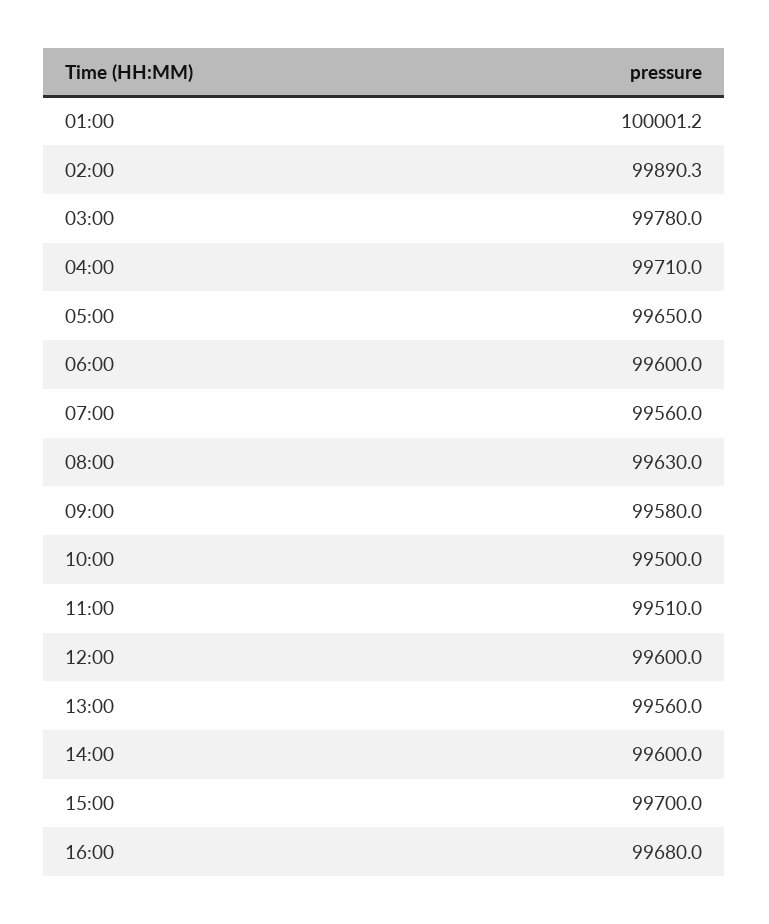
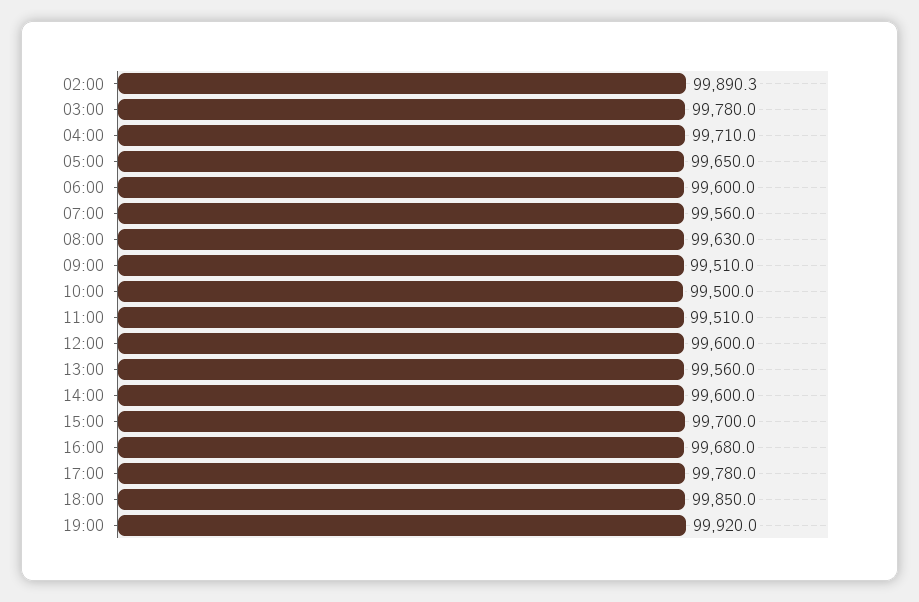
01:00: 100001.2 -> none
09:00: 99580 -> 99510
17:00: none -> 99780
18:00: none -> 99850
19:00: none -> 99920

